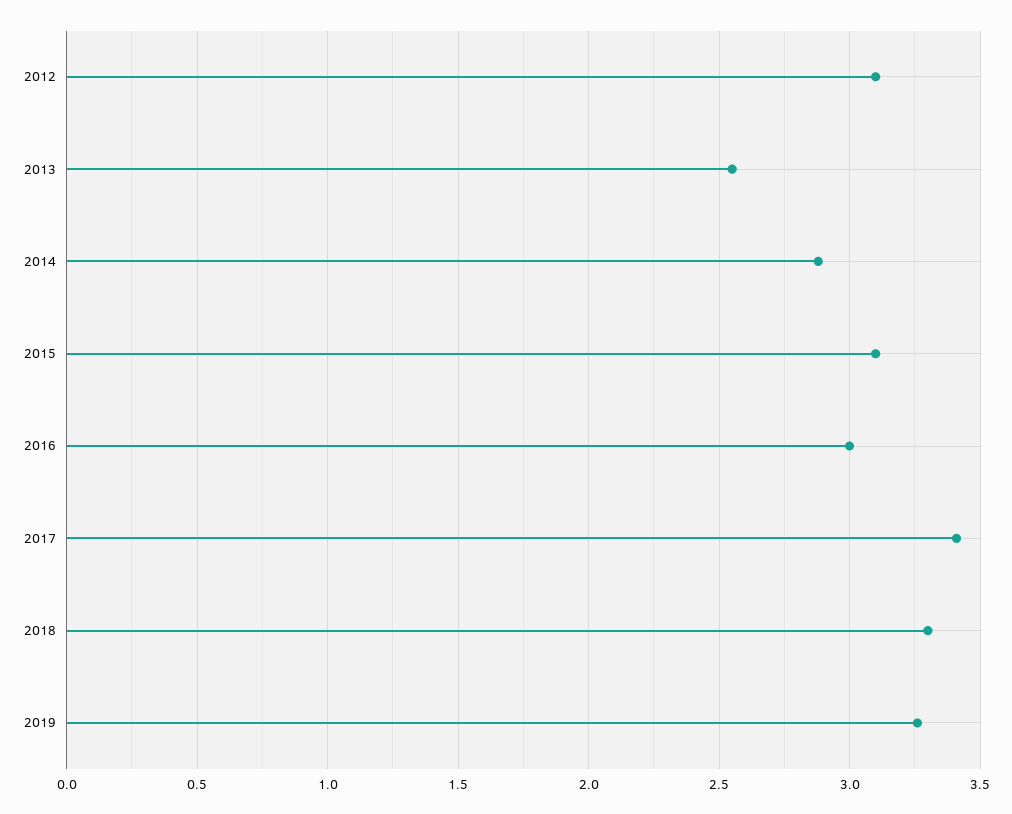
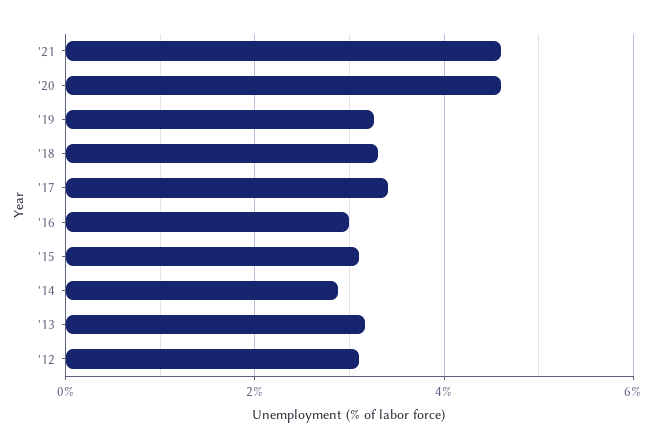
2013: 2.55 -> 3.2
'21: none -> 4.6
'20: none -> 4.6

